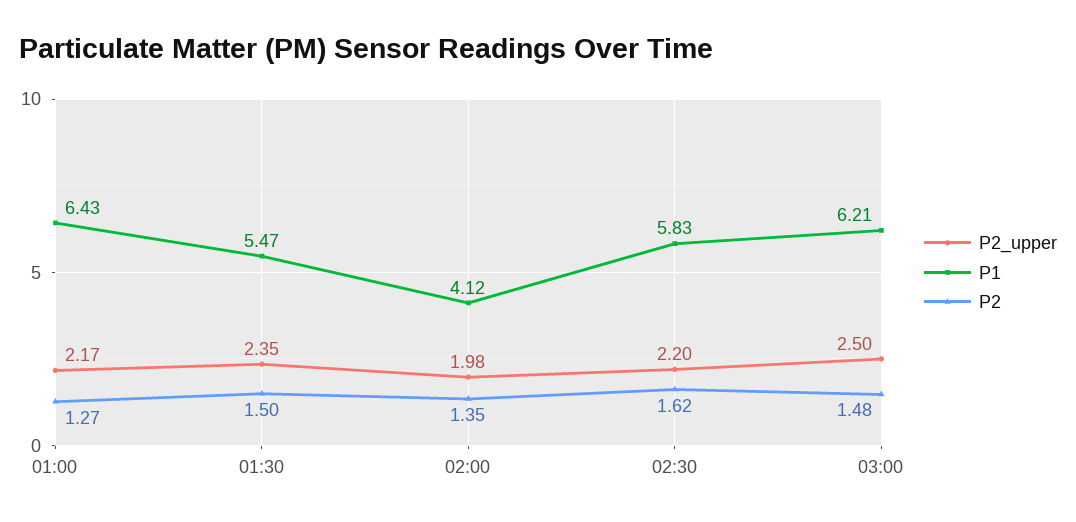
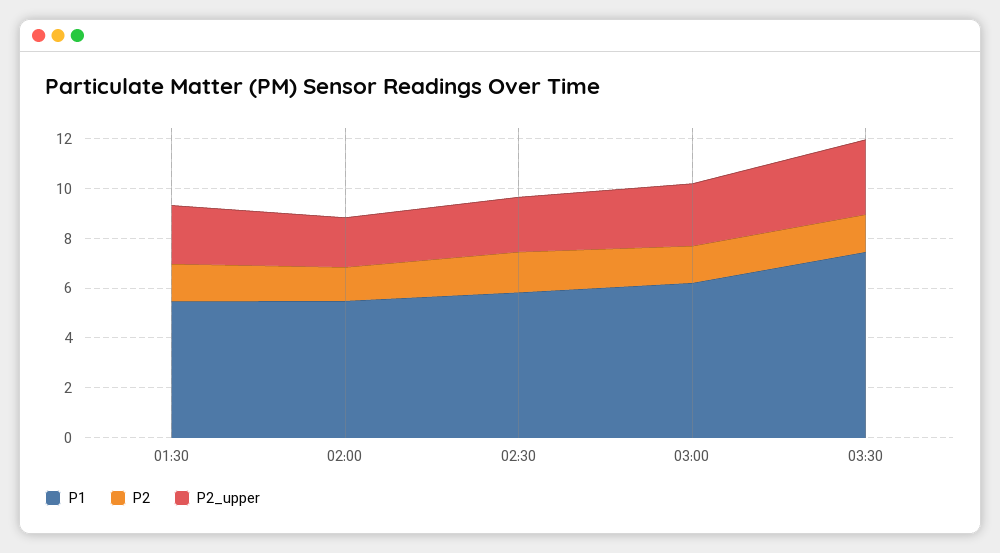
P2_upper, 01:00: 2.17 -> none
P1, 01:00: 6.43 -> none
P2, 01:00: 1.27 -> none
P1, 02:00: 4.12 -> 5.5
P1, 03:30: none -> 7.5
P2, 03:30: none -> 1.5
P2_upper, 03:30: none -> 3

